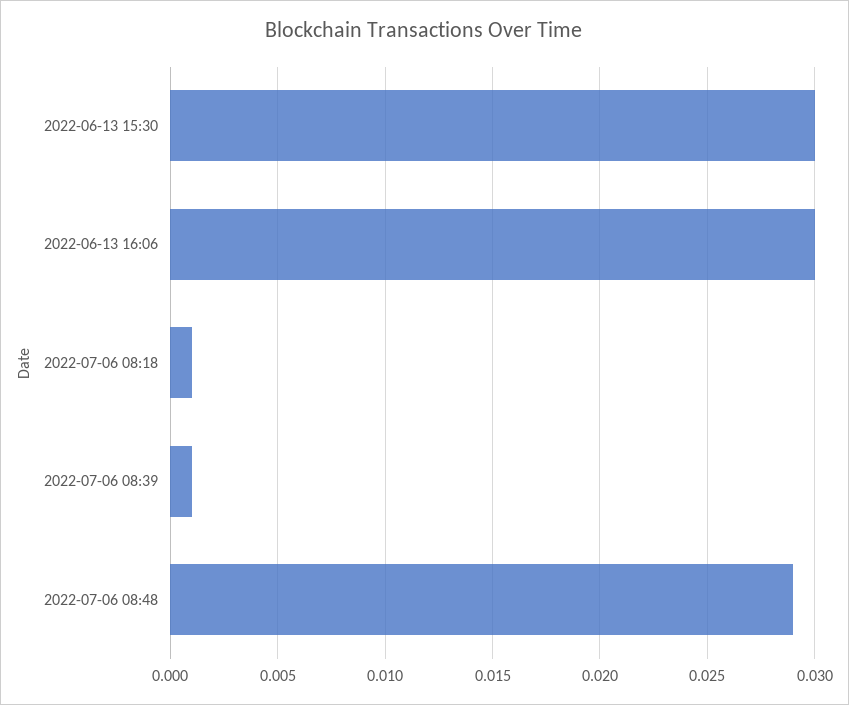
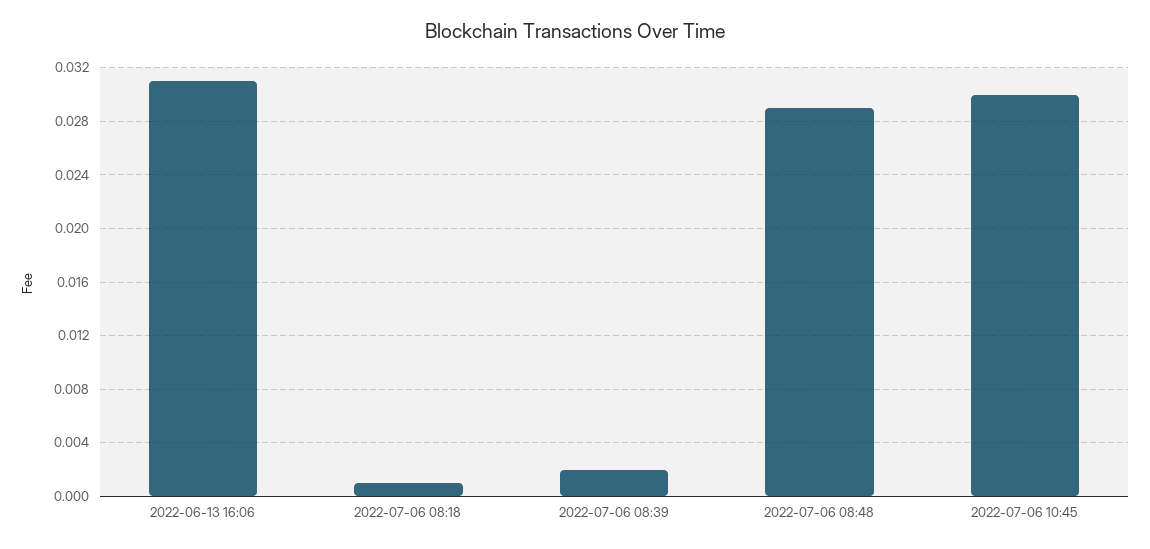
2022-06-13 15:30: 0.03 -> none
2022-06-13 16:06: 0.03 -> 0.031
2022-07-06 08:39: 0.001 -> 0.002
2022-07-06 10:45: none -> 0.03

